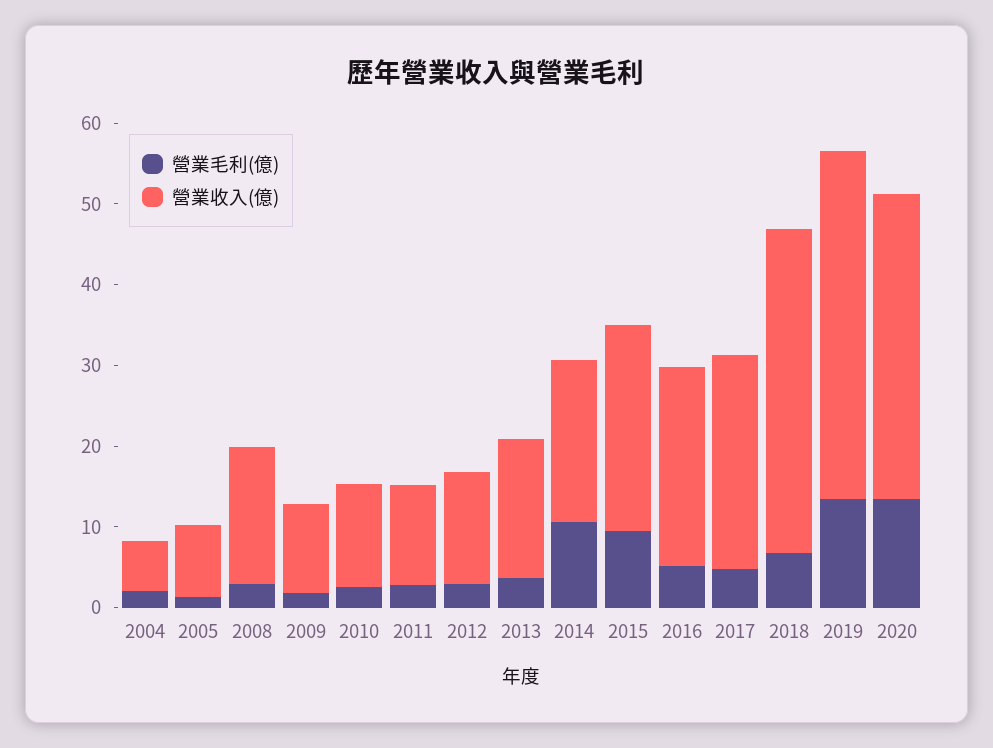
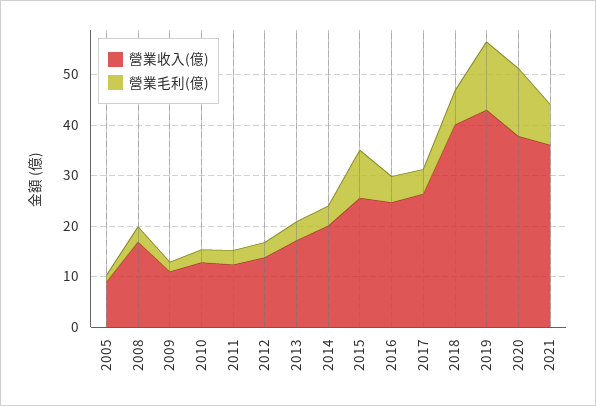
營業毛利(億), 2004: 2 -> none
營業收入(億), 2004: 6 -> none
營業毛利(億), 2014: 10 -> 4
營業收入(億), 2021: none -> 36
營業毛利(億), 2021: none -> 8

